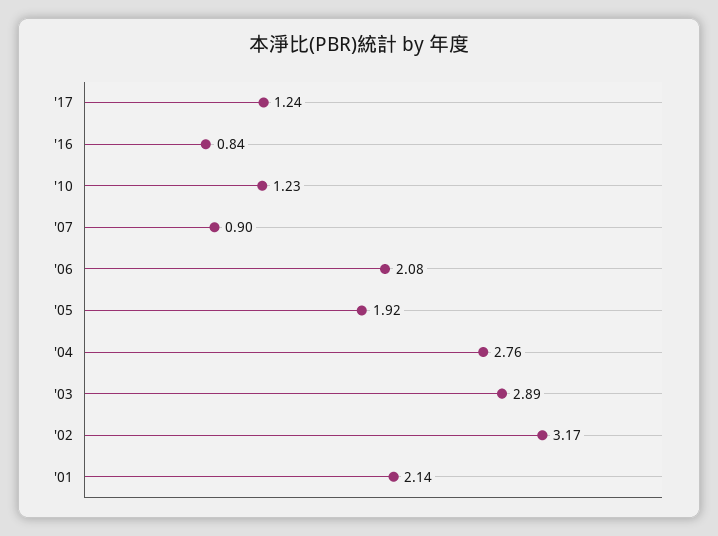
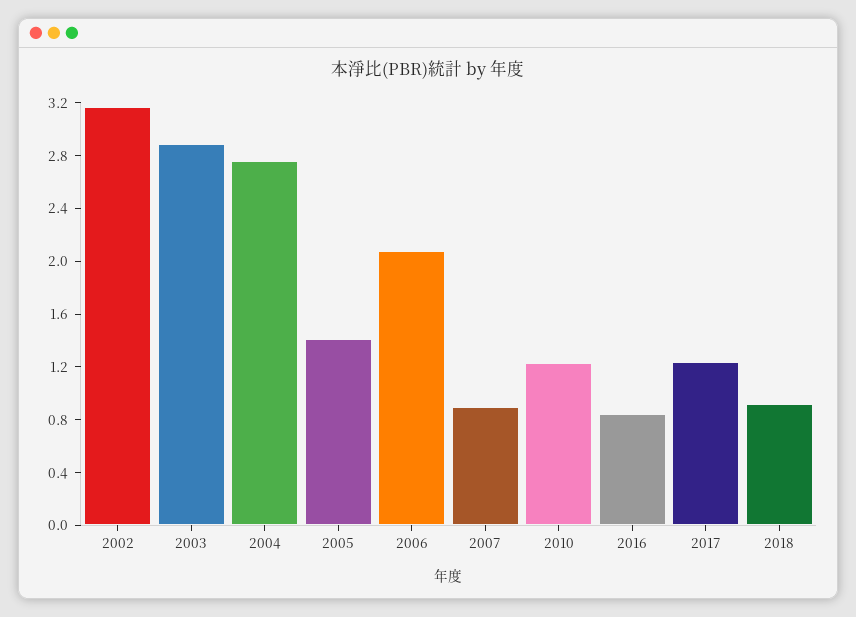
'05: 1.92 -> 1.4
'01: 2.14 -> none
2018: none -> 0.9

